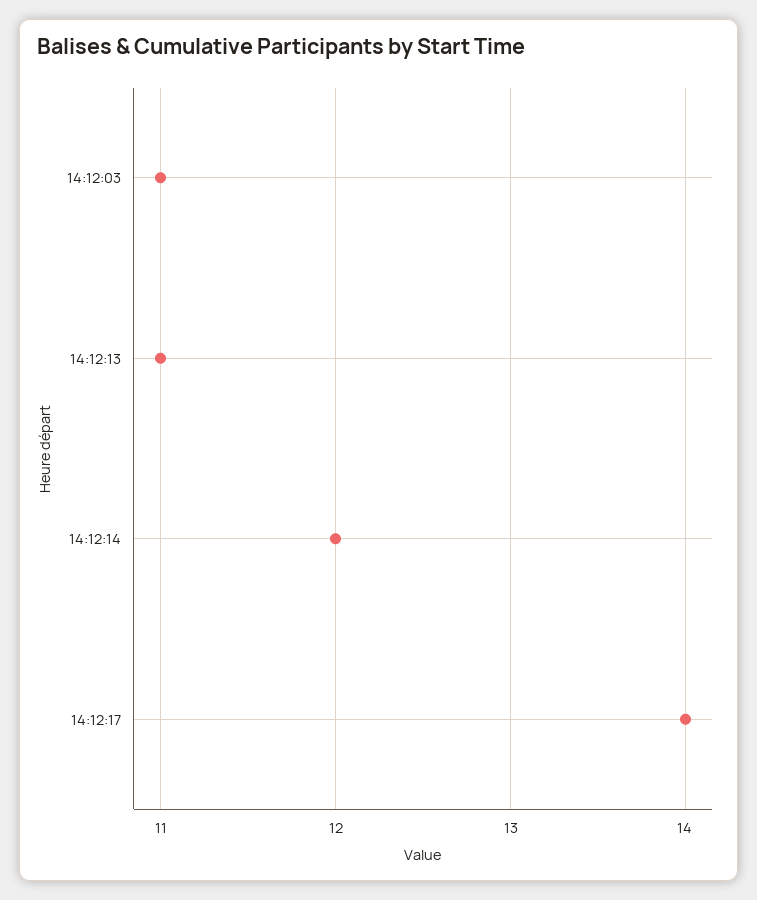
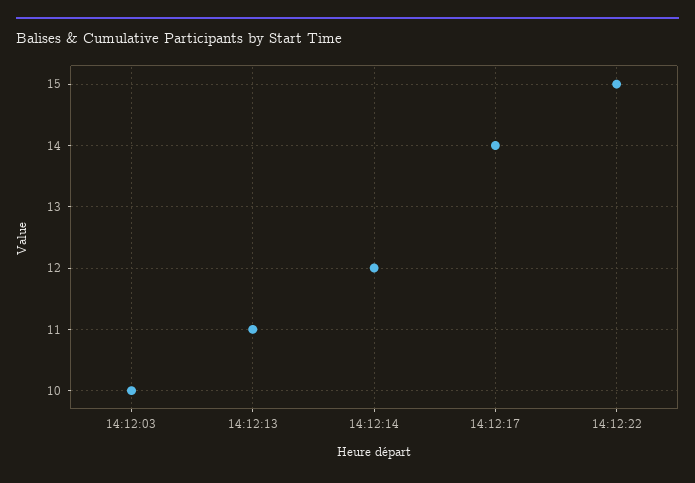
14:12:03: 11 -> 10
14:12:22: none -> 15

